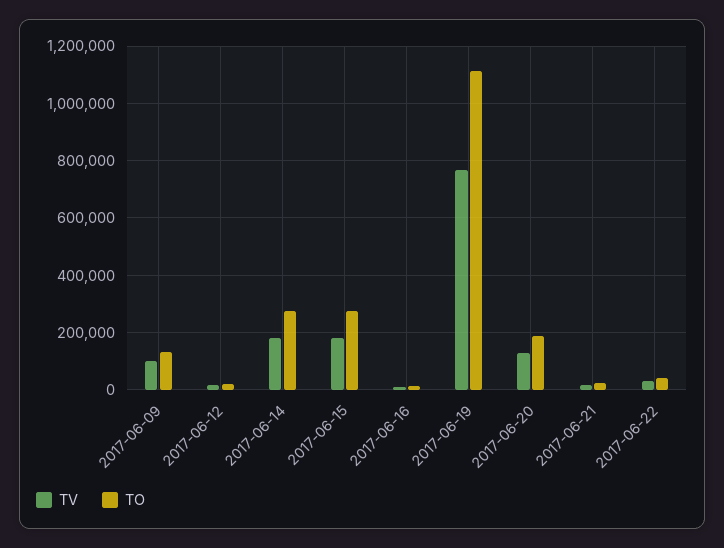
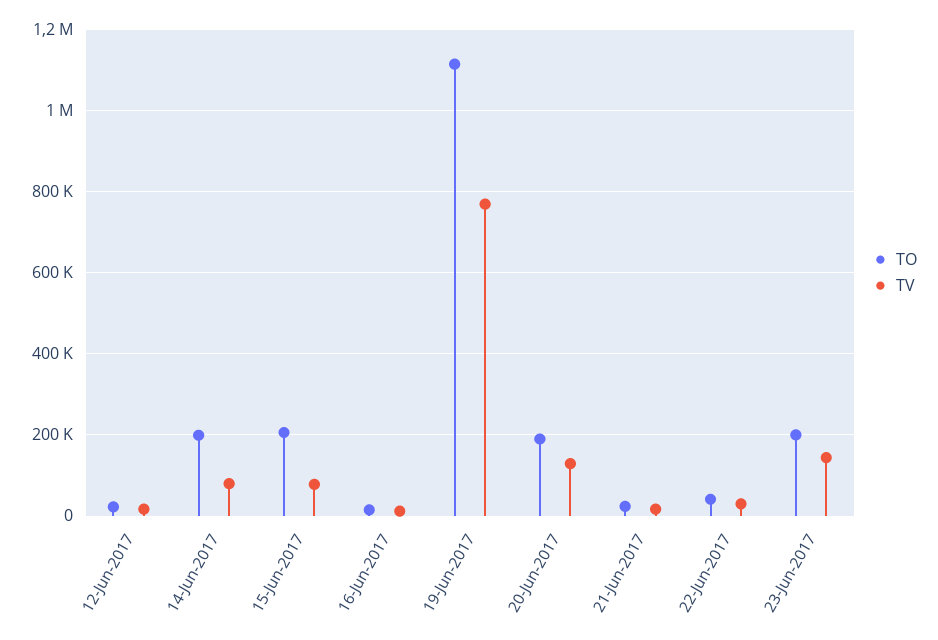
TV, 2017-06-09: 100000 -> none
TO, 2017-06-09: 125000 -> none
TV, 2017-06-14: 175000 -> 80000
TO, 2017-06-14: 275000 -> 200000
TV, 2017-06-15: 175000 -> 80000
TO, 2017-06-15: 275000 -> 200000
TO, 23-Jun-2017: none -> 200000
TV, 23-Jun-2017: none -> 140000

